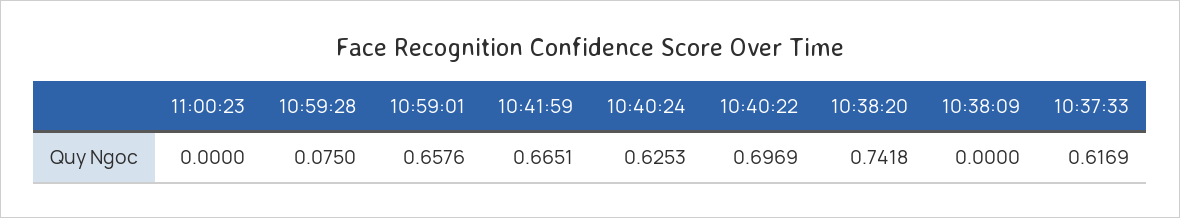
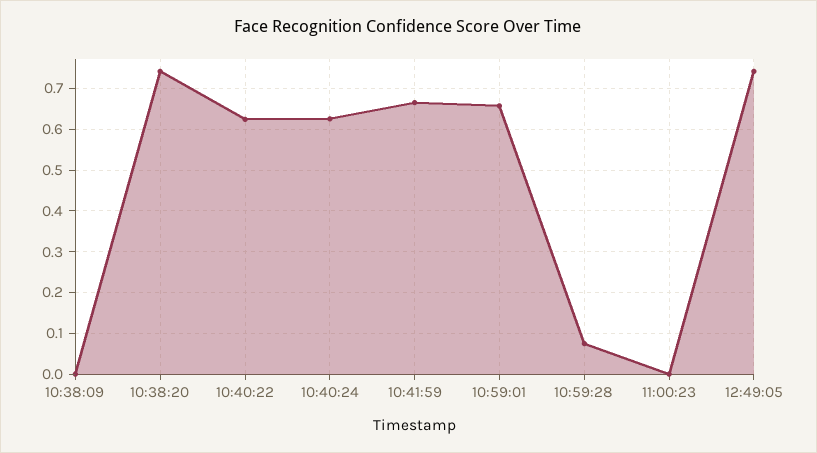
10:40:22: 0.6969 -> 0.62
10:37:33: 0.6169 -> none
12:49:05: none -> 0.74

